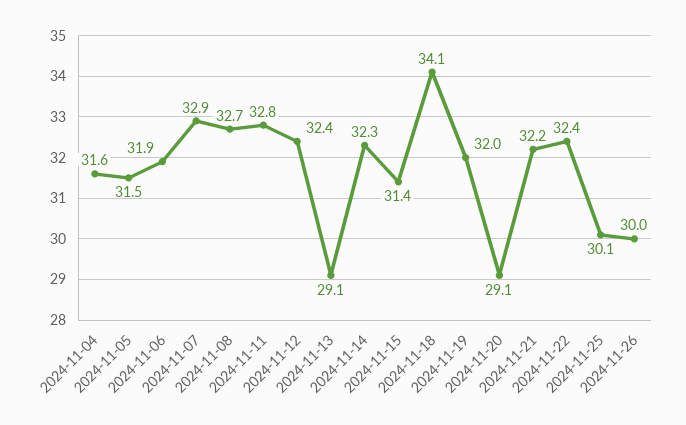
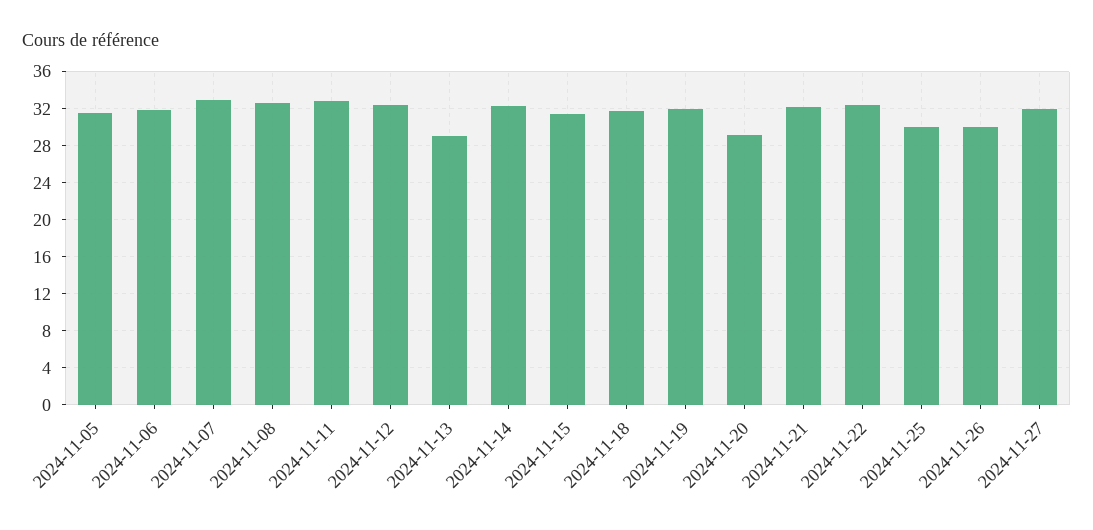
2024-11-04: 31.6 -> none
2024-11-18: 34.1 -> 32
2024-11-27: none -> 32

